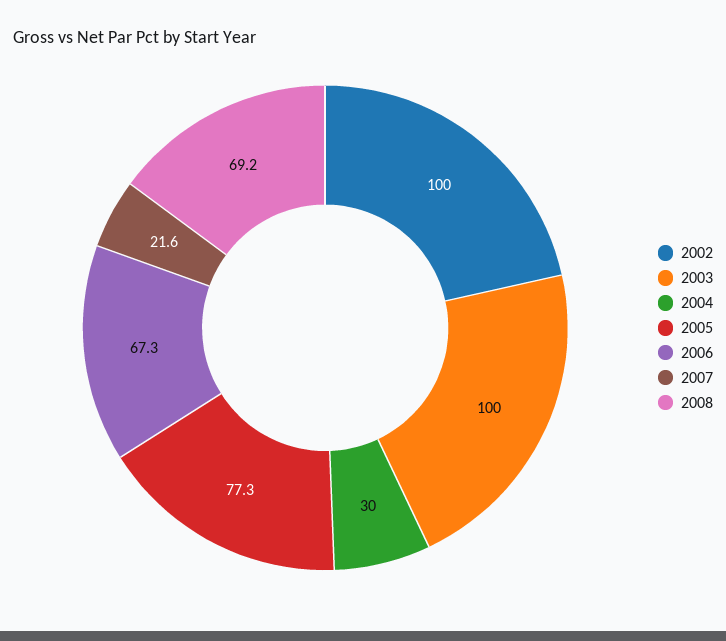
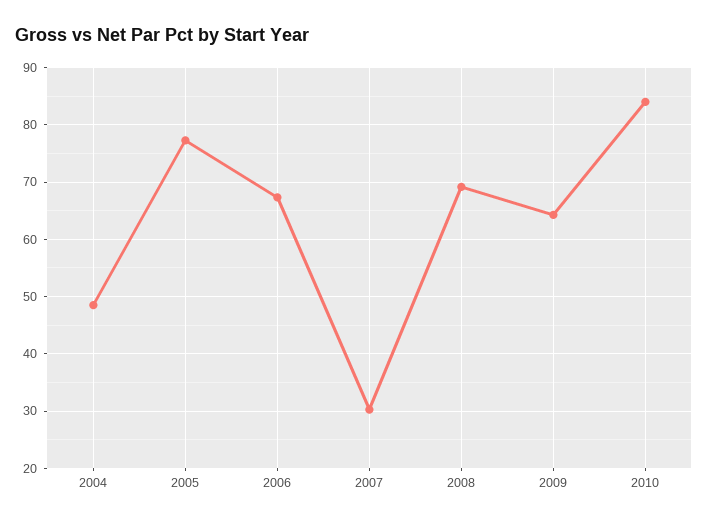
2002: 100 -> none
2003: 100 -> none
2004: 30 -> 48
2007: 21.6 -> 30
2009: none -> 64
2010: none -> 84

